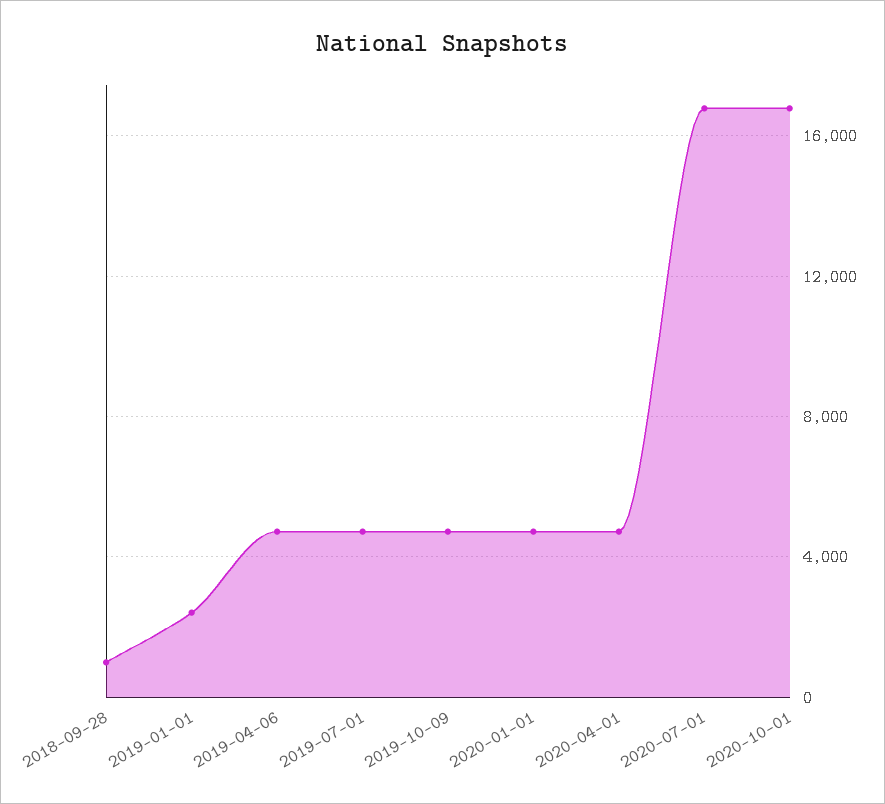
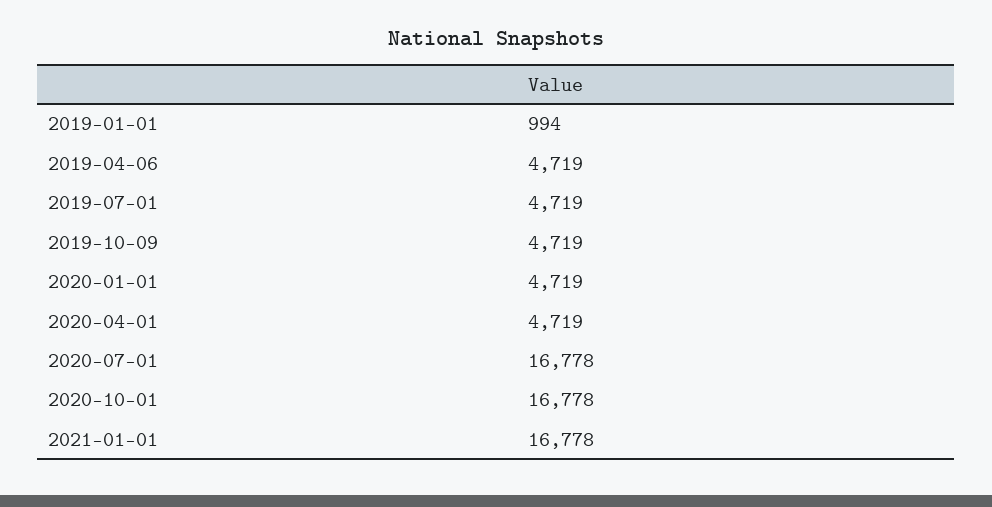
2018-09-28: 1000 -> none
2019-01-01: 2500 -> 994
2021-01-01: none -> 16778

